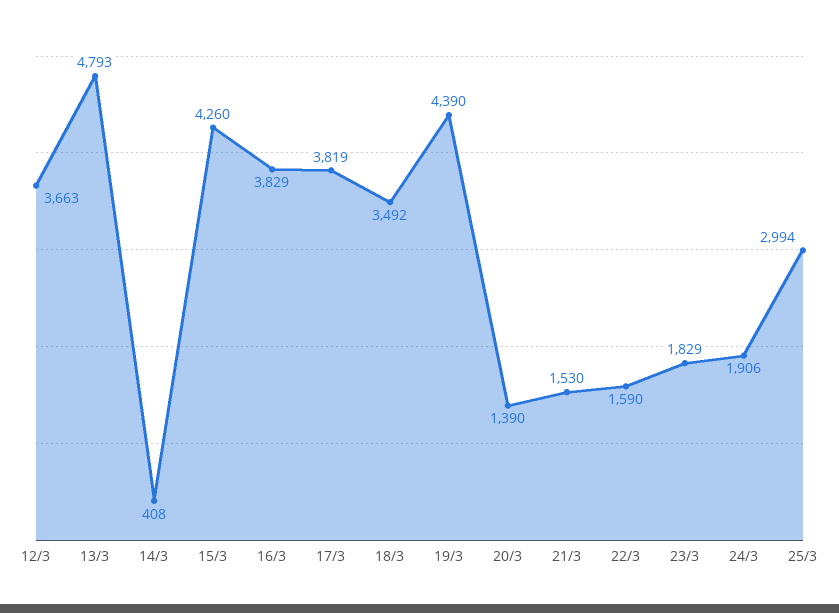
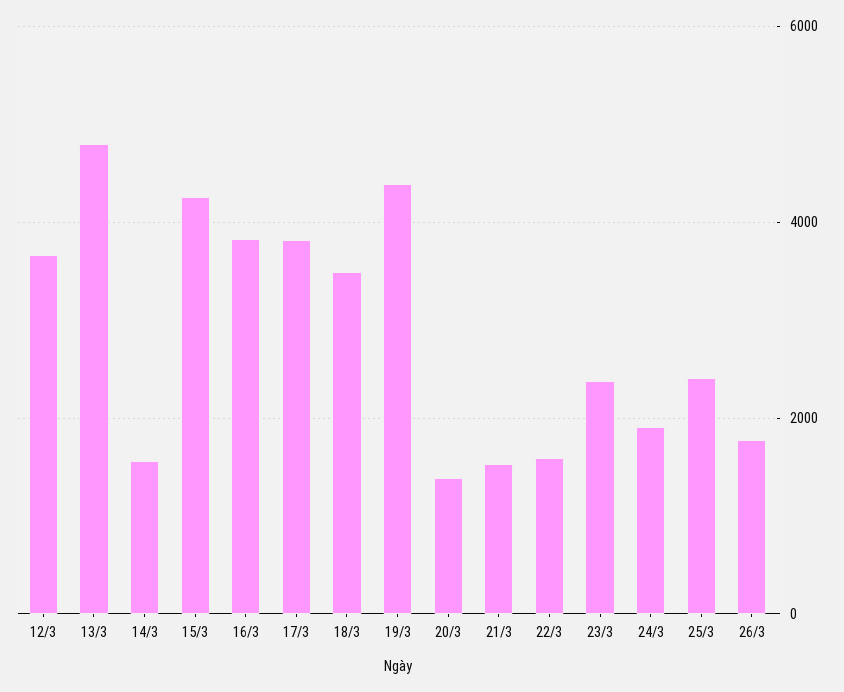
14/3: 408 -> 1600
23/3: 1829 -> 2400
25/3: 2994 -> 2400
26/3: none -> 1800

